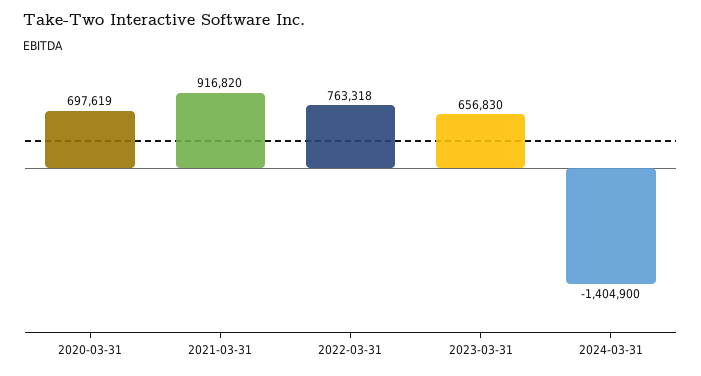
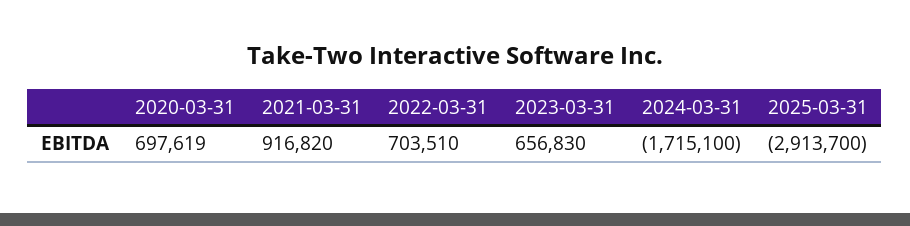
2022-03-31: 763318 -> 703510
2024-03-31: -1404900 -> -1715100
2025-03-31: none -> -2913700

